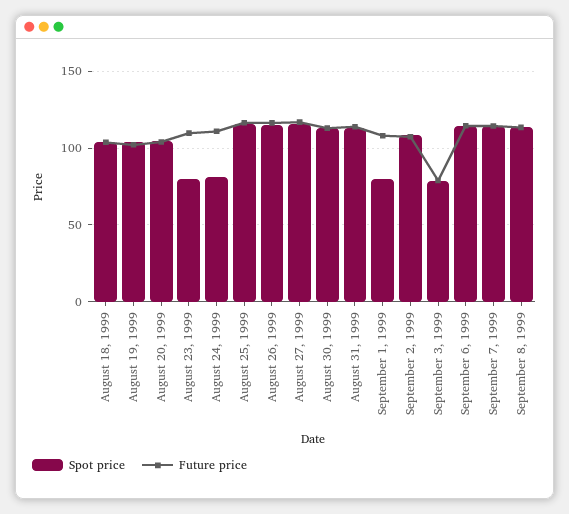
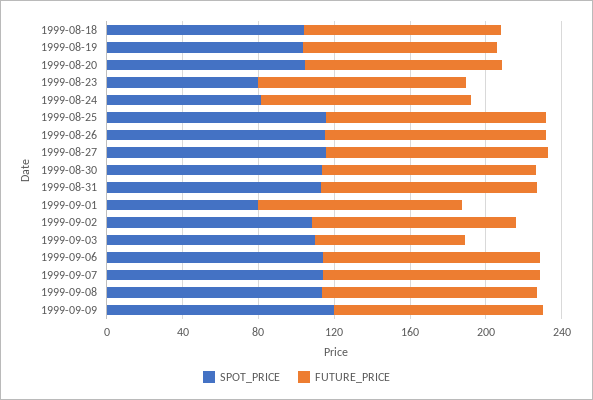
Spot price, September 3, 1999: 80 -> 110
Spot price, 1999-09-09: none -> 120
Future price, 1999-09-09: none -> 110

